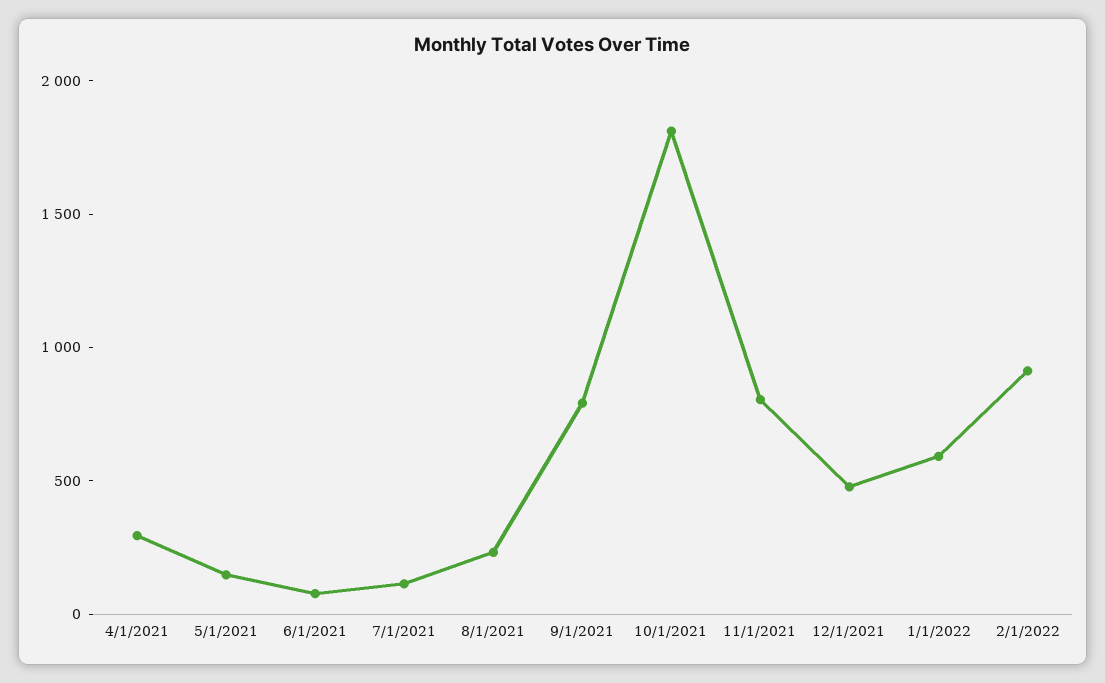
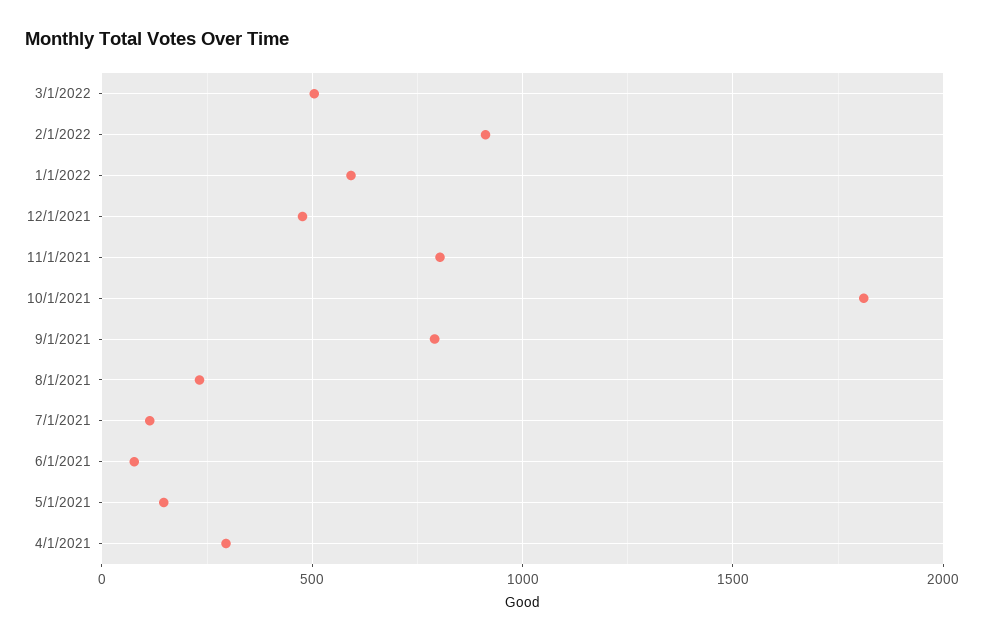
3/1/2022: none -> 500

